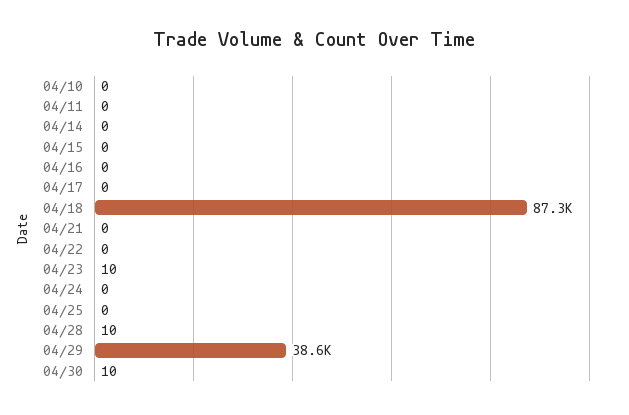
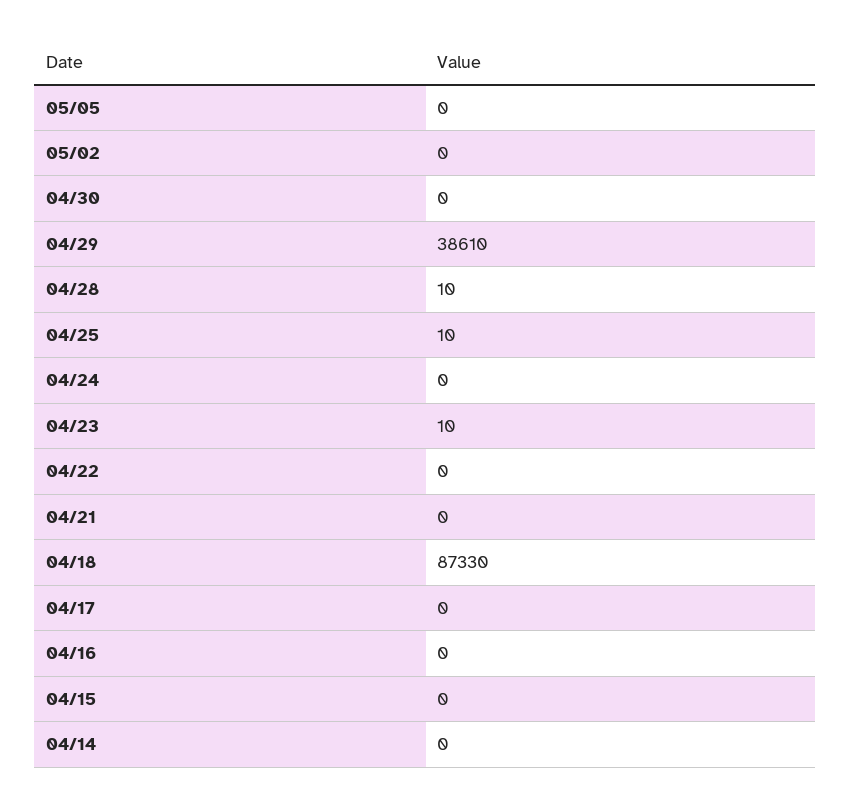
04/10: 0 -> none
04/11: 0 -> none
04/25: 0 -> 10
04/30: 10 -> 0
05/05: none -> 0
05/02: none -> 0

